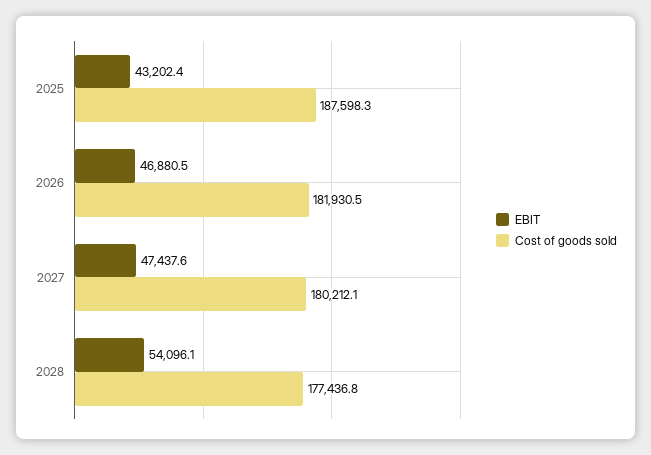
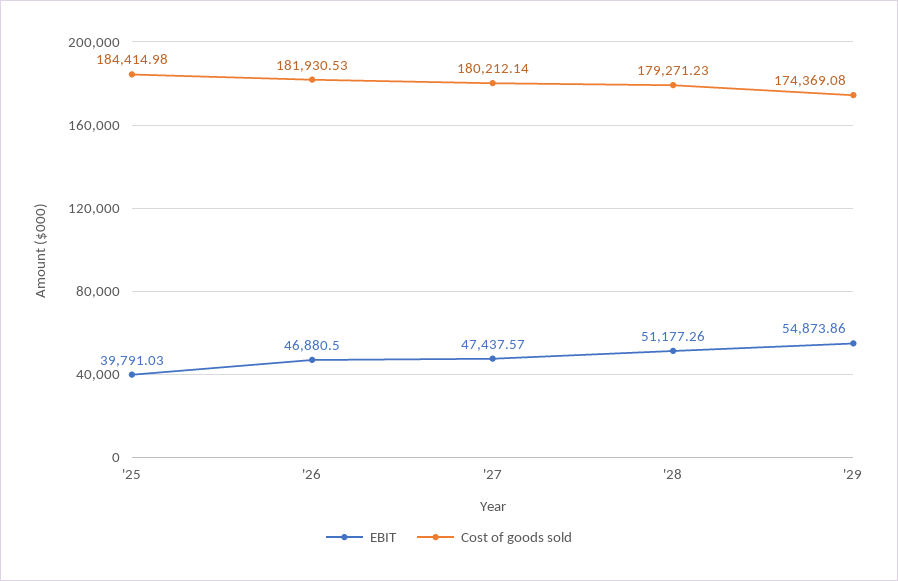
EBIT, 2025: 43202.4 -> 39791.03
Cost of goods sold, 2025: 187598.3 -> 184414.98
EBIT, 2028: 54096.1 -> 51177.26
Cost of goods sold, 2028: 177436.8 -> 179271.23
EBIT, '29: none -> 54873.86
Cost of goods sold, '29: none -> 174369.08

